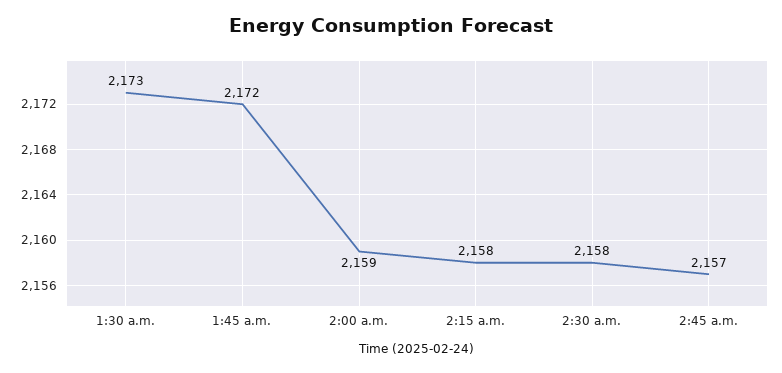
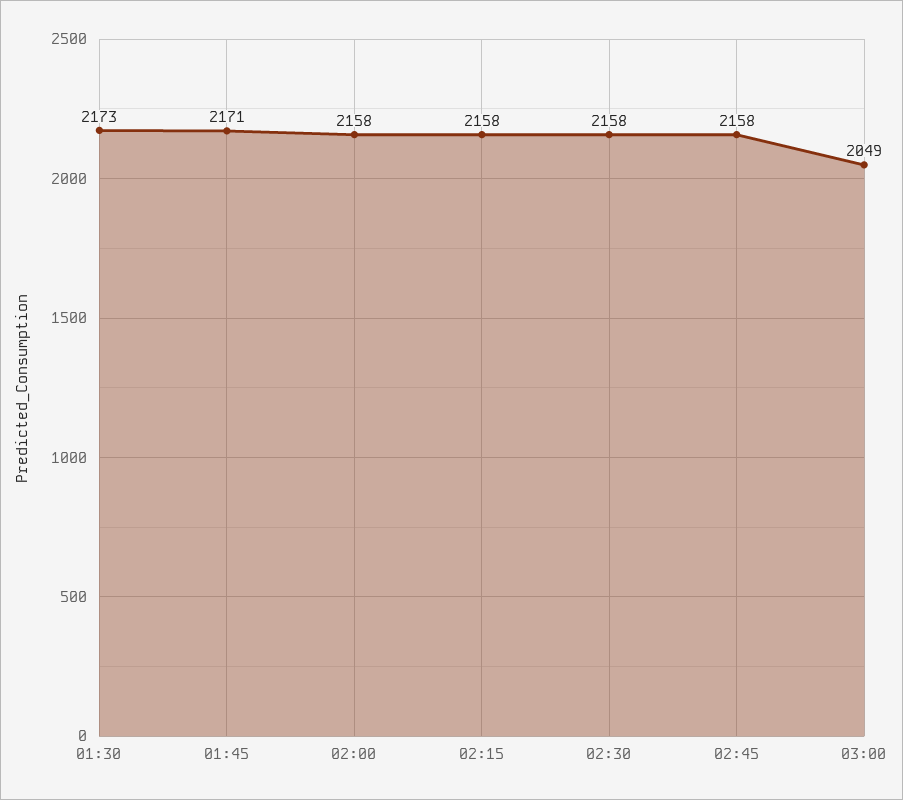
1:45 a.m.: 2172 -> 2171
2:00 a.m.: 2159 -> 2158
2:45 a.m.: 2157 -> 2158
03:00: none -> 2049

